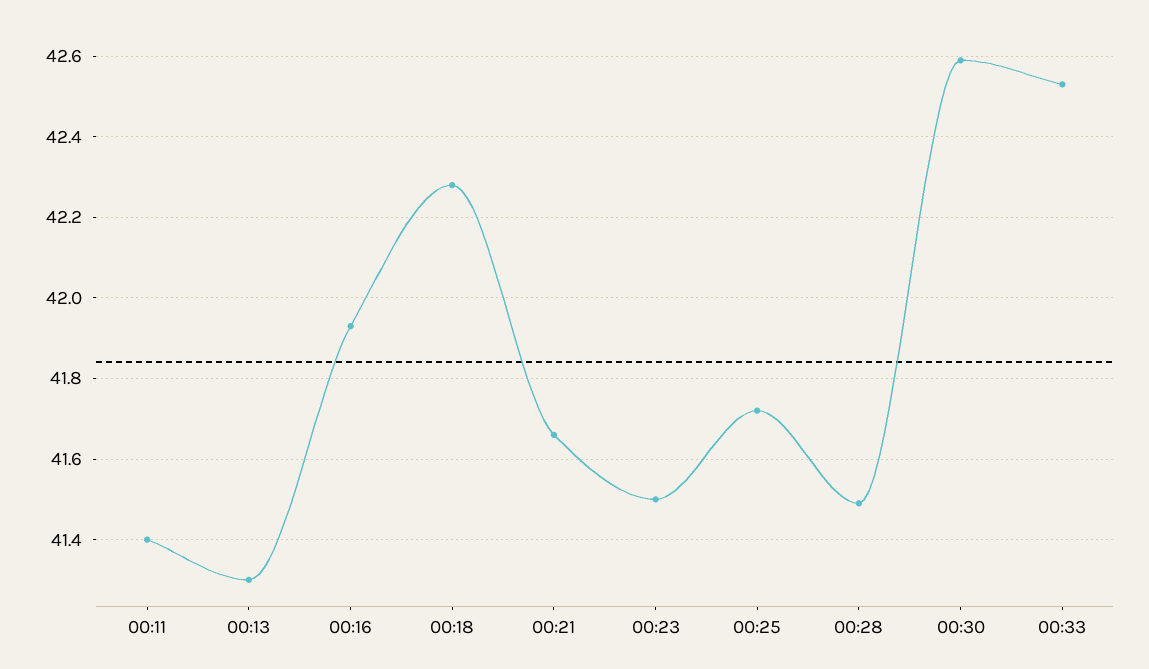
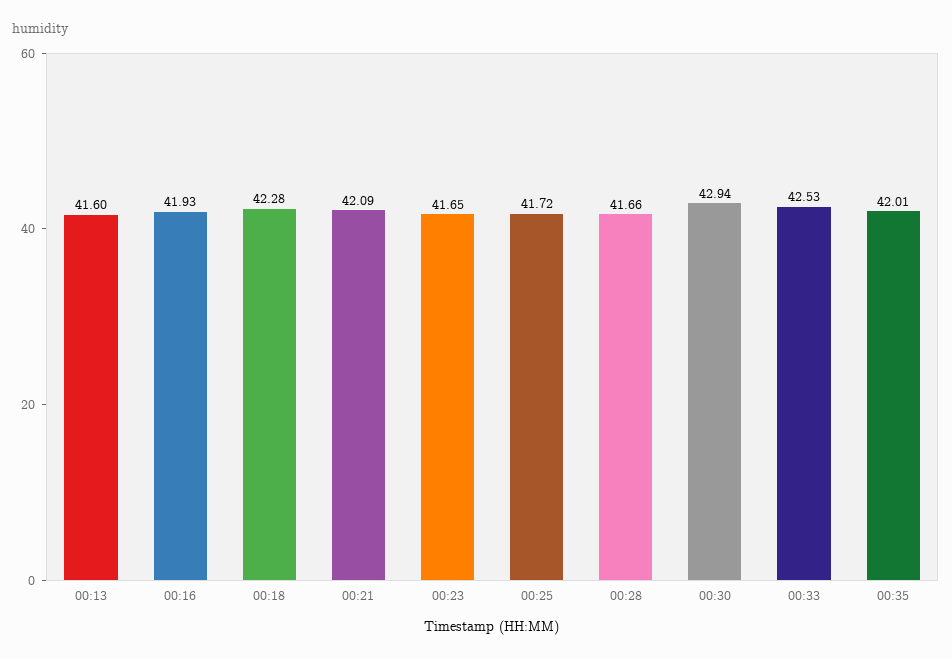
00:11: 41.4 -> none
00:13: 41.3 -> 41.6
00:21: 41.65 -> 42.09
00:23: 41.5 -> 41.65
00:28: 41.5 -> 41.66
00:30: 42.6 -> 42.94
00:35: none -> 42.01

